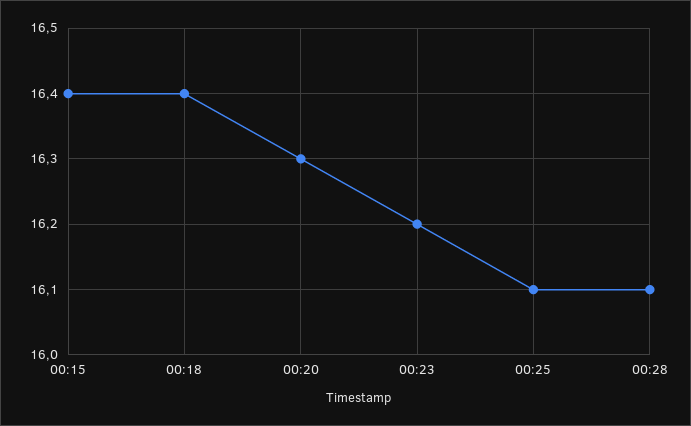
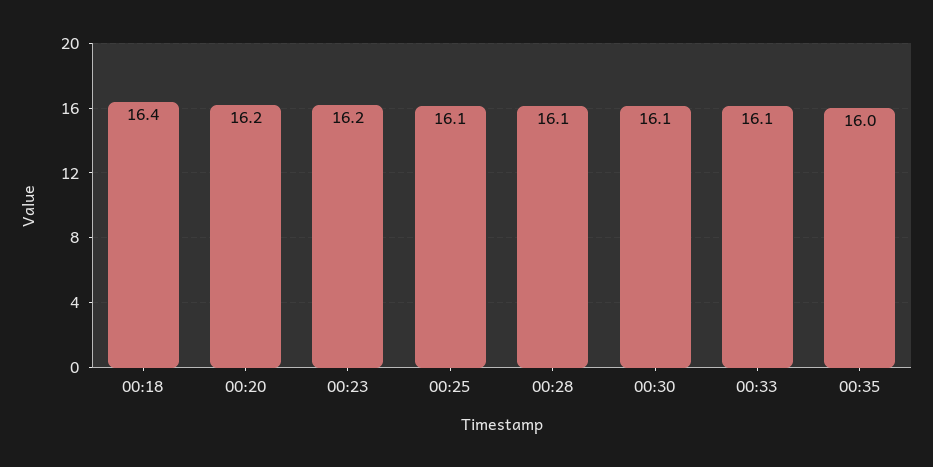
00:15: 16.4 -> none
00:20: 16.3 -> 16.2
00:30: none -> 16.1
00:33: none -> 16.1
00:35: none -> 16

